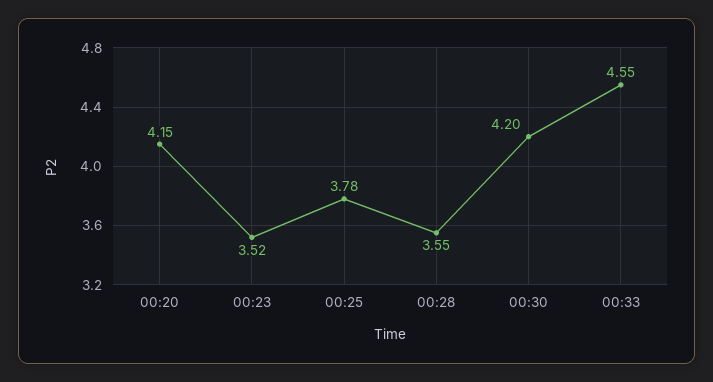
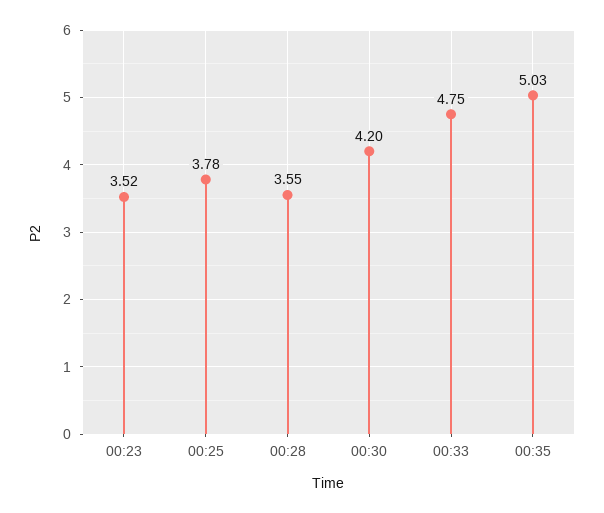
00:20: 4.15 -> none
00:33: 4.55 -> 4.75
00:35: none -> 5.03

